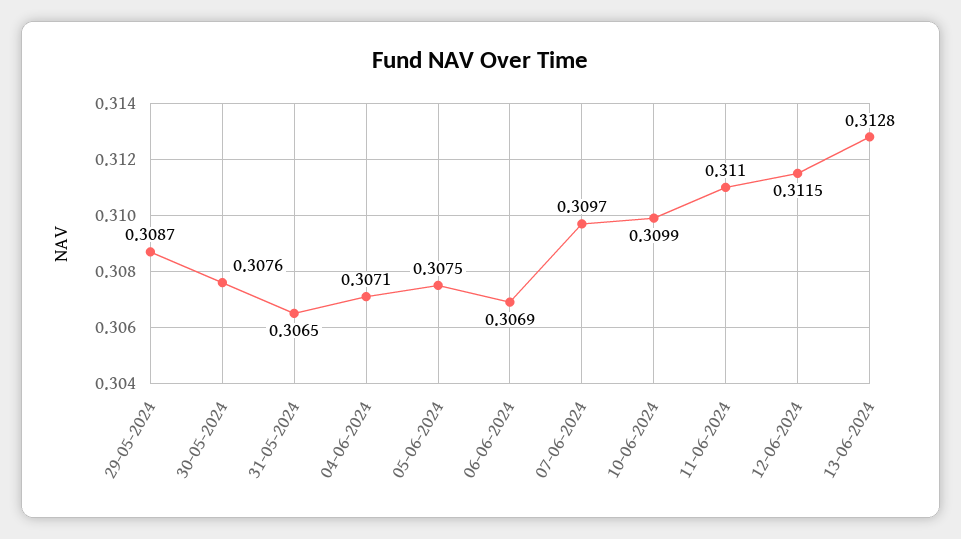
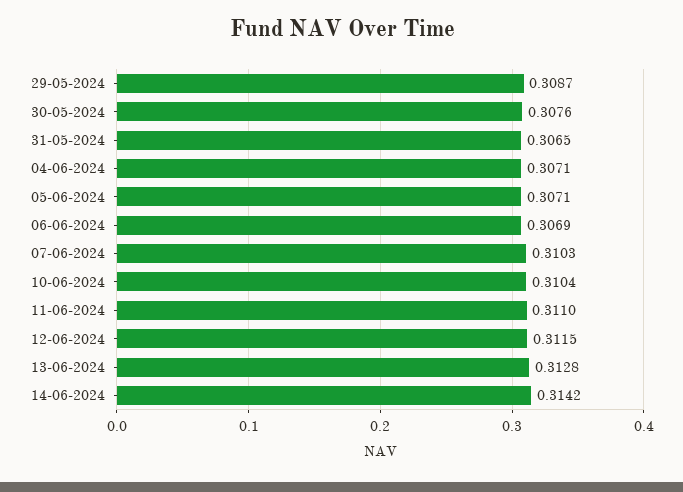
05-06-2024: 0.3075 -> 0.3071
07-06-2024: 0.3097 -> 0.3103
10-06-2024: 0.3099 -> 0.3104
14-06-2024: none -> 0.3142

